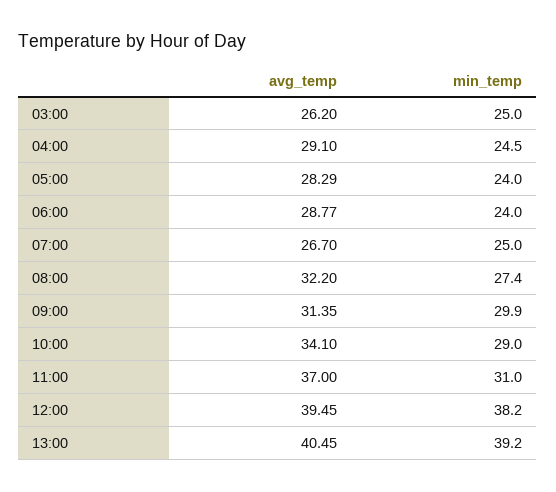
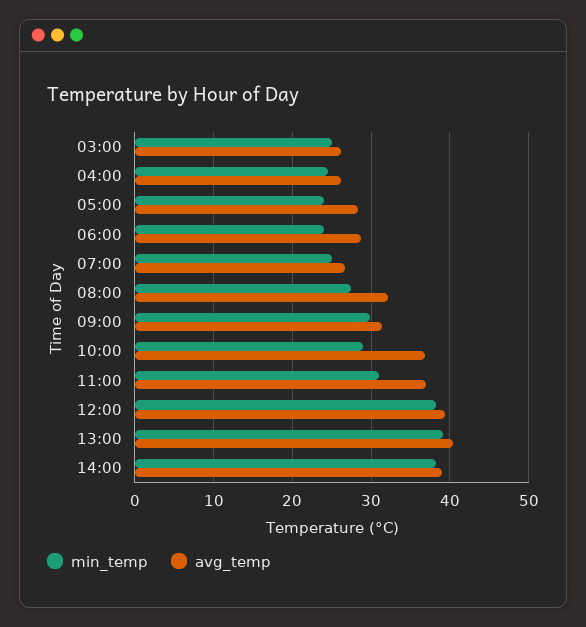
avg_temp, 04:00: 29.1 -> 26
avg_temp, 10:00: 34.1 -> 37
min_temp, 14:00: none -> 38
avg_temp, 14:00: none -> 39

